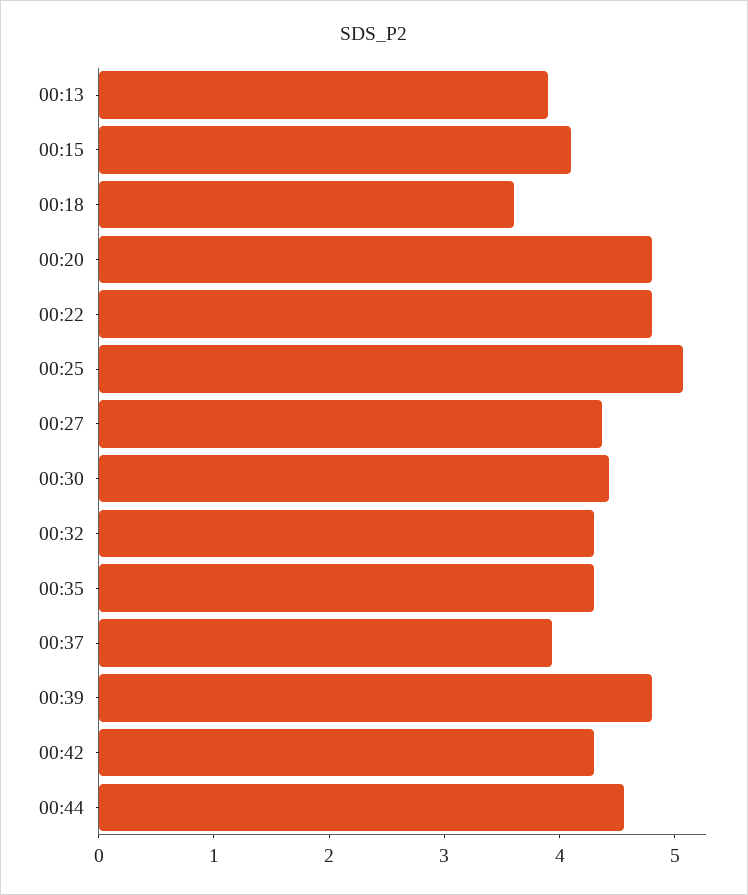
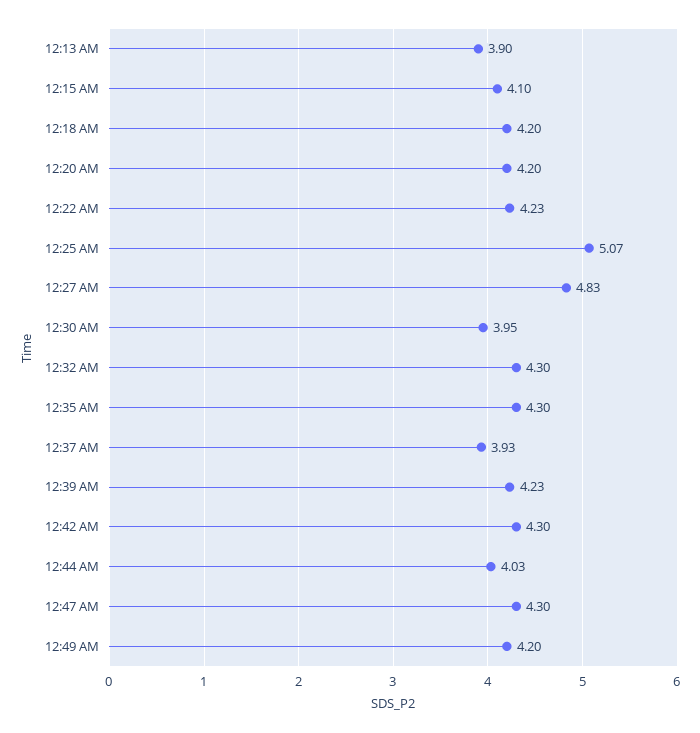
00:18: 3.6 -> 4.2
00:20: 4.8 -> 4.2
00:22: 4.8 -> 4.23
00:27: 4.4 -> 4.83
00:30: 4.4 -> 3.95
00:39: 4.8 -> 4.23
00:44: 4.6 -> 4.03
12:47 AM: none -> 4.3
12:49 AM: none -> 4.2

